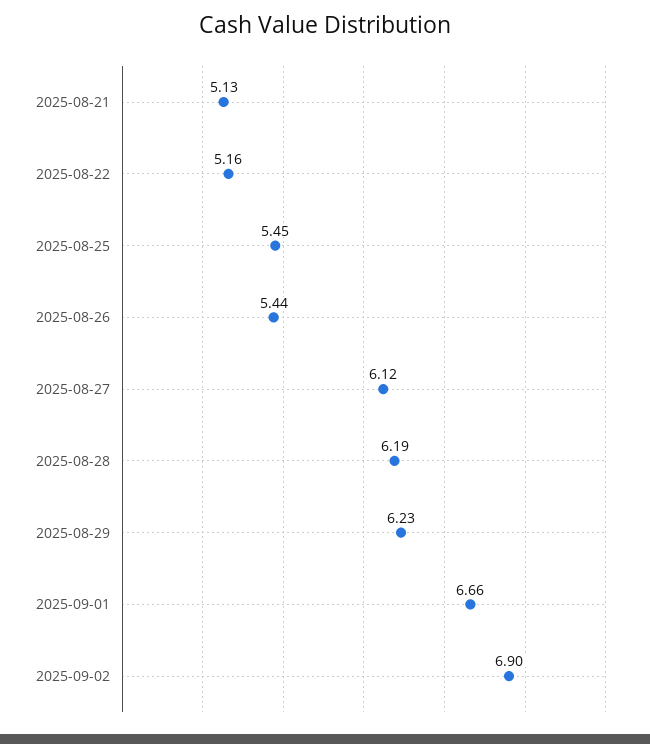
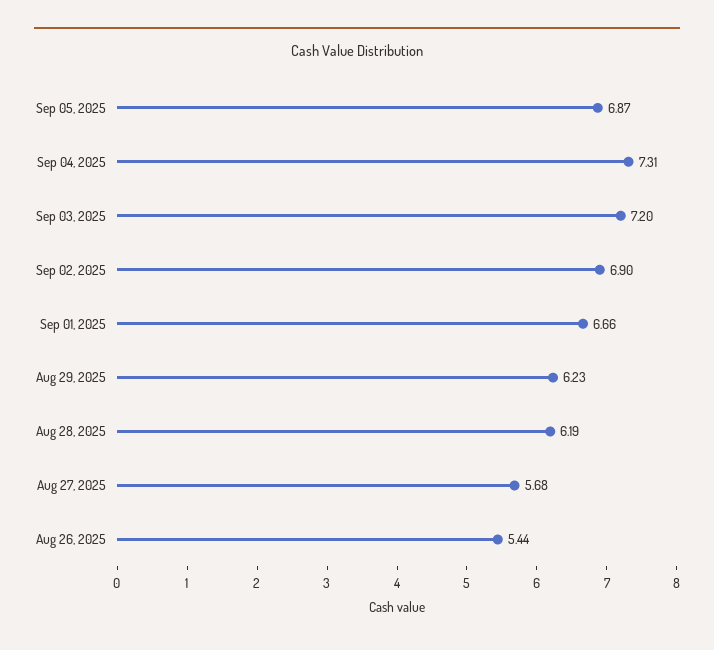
2025-08-21: 5.13 -> none
2025-08-22: 5.16 -> none
2025-08-25: 5.45 -> none
2025-08-27: 6.12 -> 5.68
Sep 05, 2025: none -> 6.87
Sep 04, 2025: none -> 7.31
Sep 03, 2025: none -> 7.2

